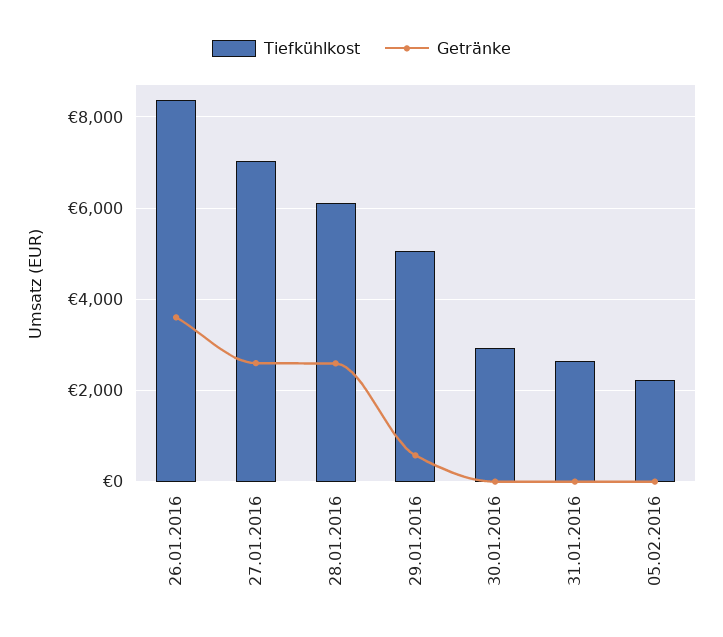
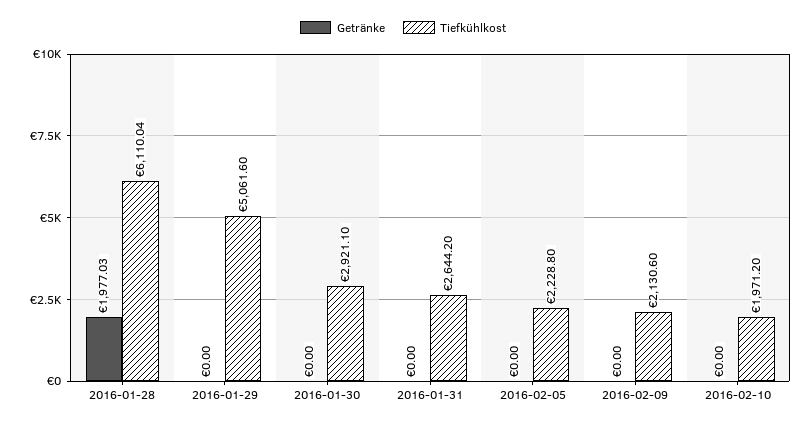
Tiefkühlkost, 26.01.2016: 8400 -> none
Getränke, 26.01.2016: 3600 -> none
Tiefkühlkost, 27.01.2016: 7000 -> none
Getränke, 27.01.2016: 2600 -> none
Getränke, 28.01.2016: 2600 -> 1977.03
Getränke, 29.01.2016: 600 -> 0
Getränke, 2016-02-09: none -> 0
Tiefkühlkost, 2016-02-09: none -> 2130.6
Getränke, 2016-02-10: none -> 0
Tiefkühlkost, 2016-02-10: none -> 1971.2

